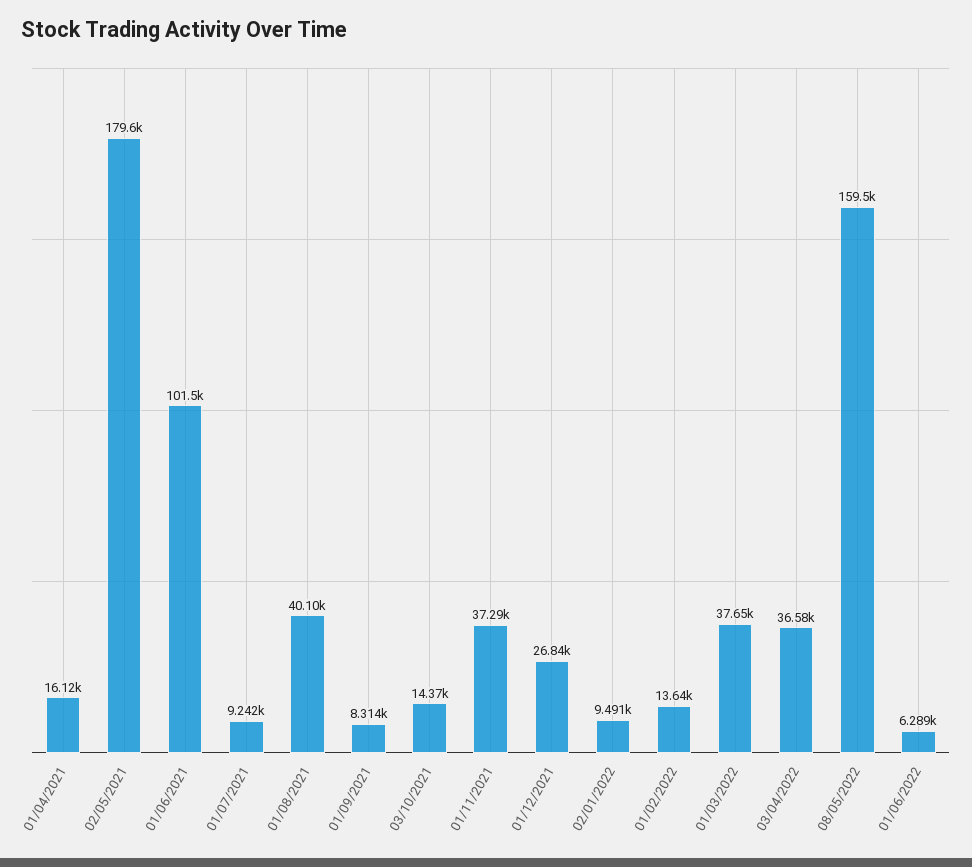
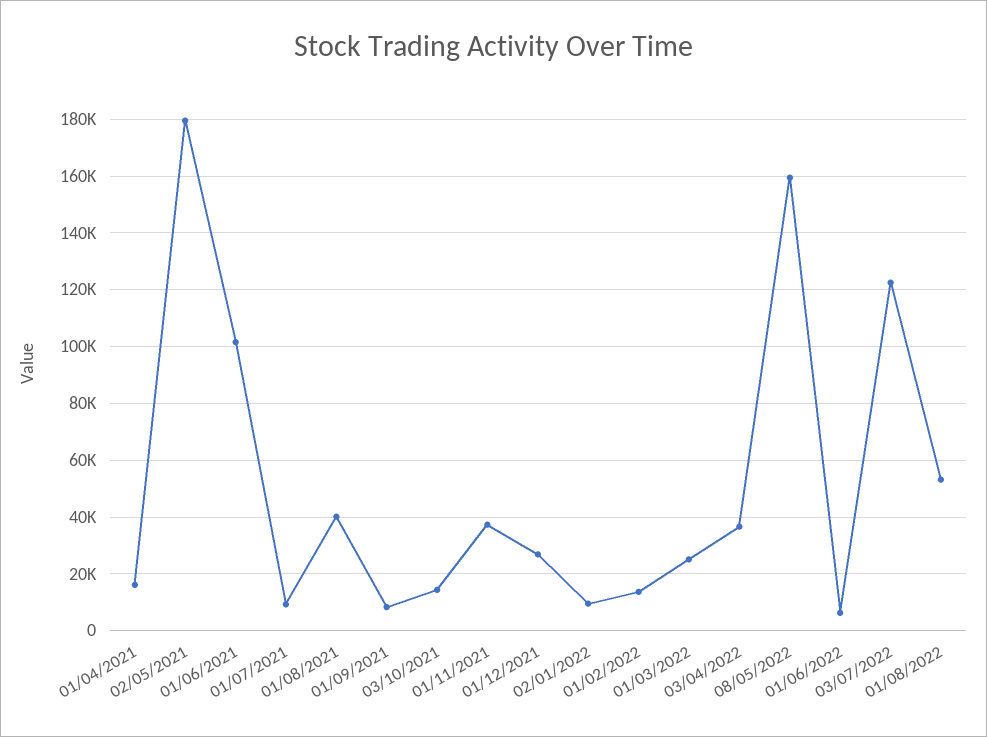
01/03/2022: 37650 -> 25000
03/07/2022: none -> 122500
01/08/2022: none -> 52500

